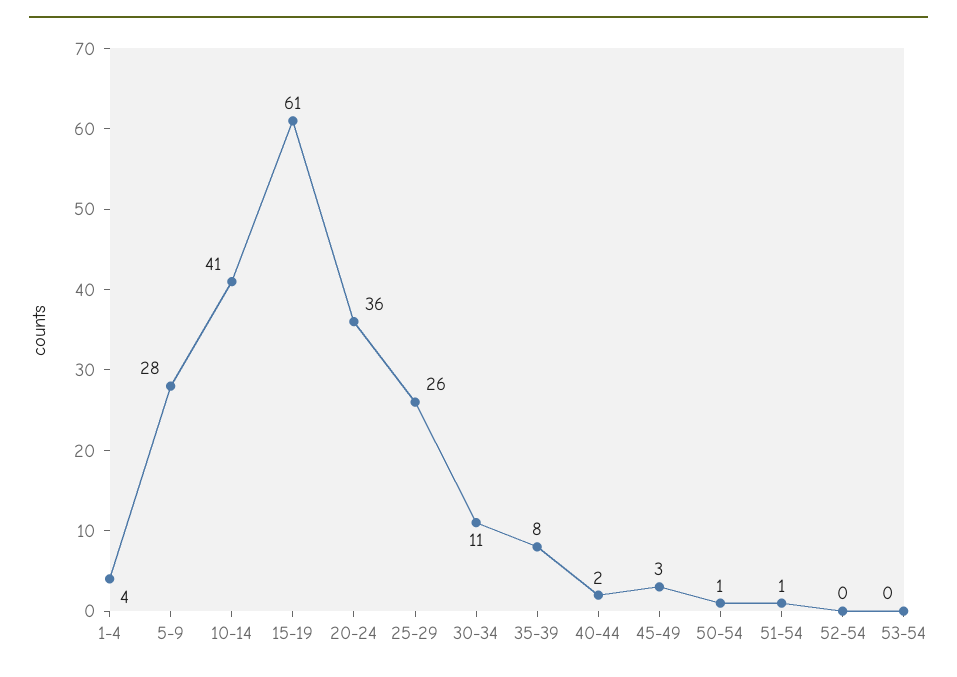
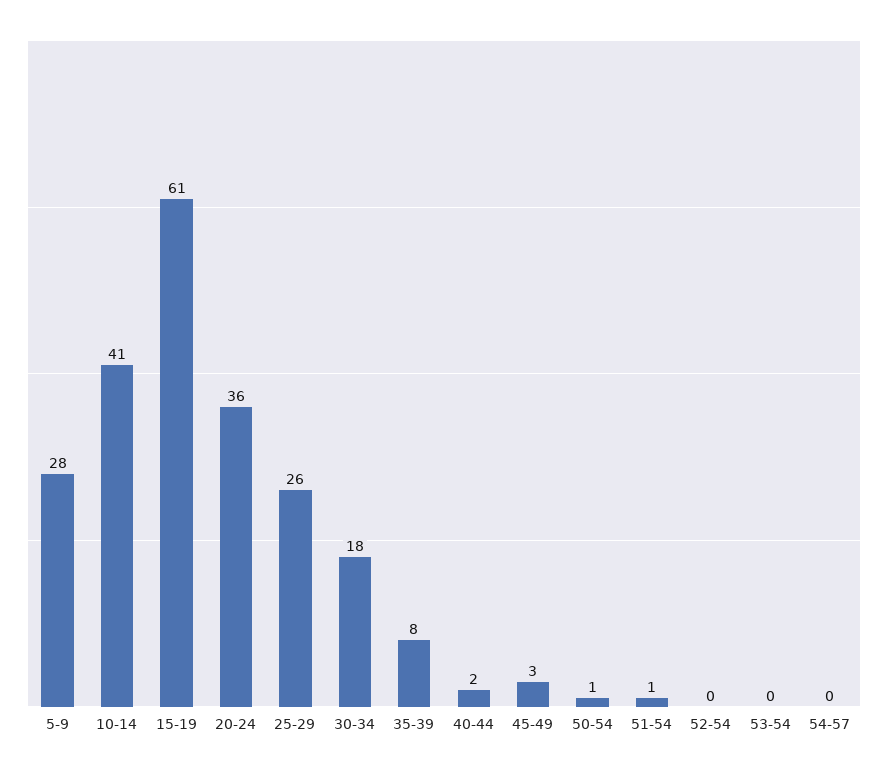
1-4: 4 -> none
30-34: 11 -> 18
54-57: none -> 0

